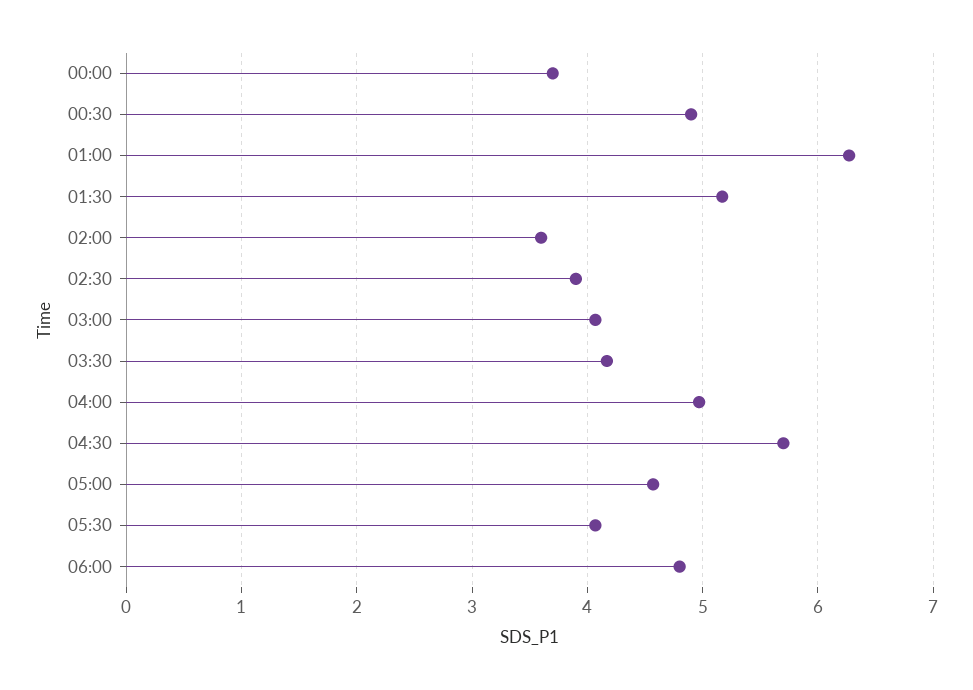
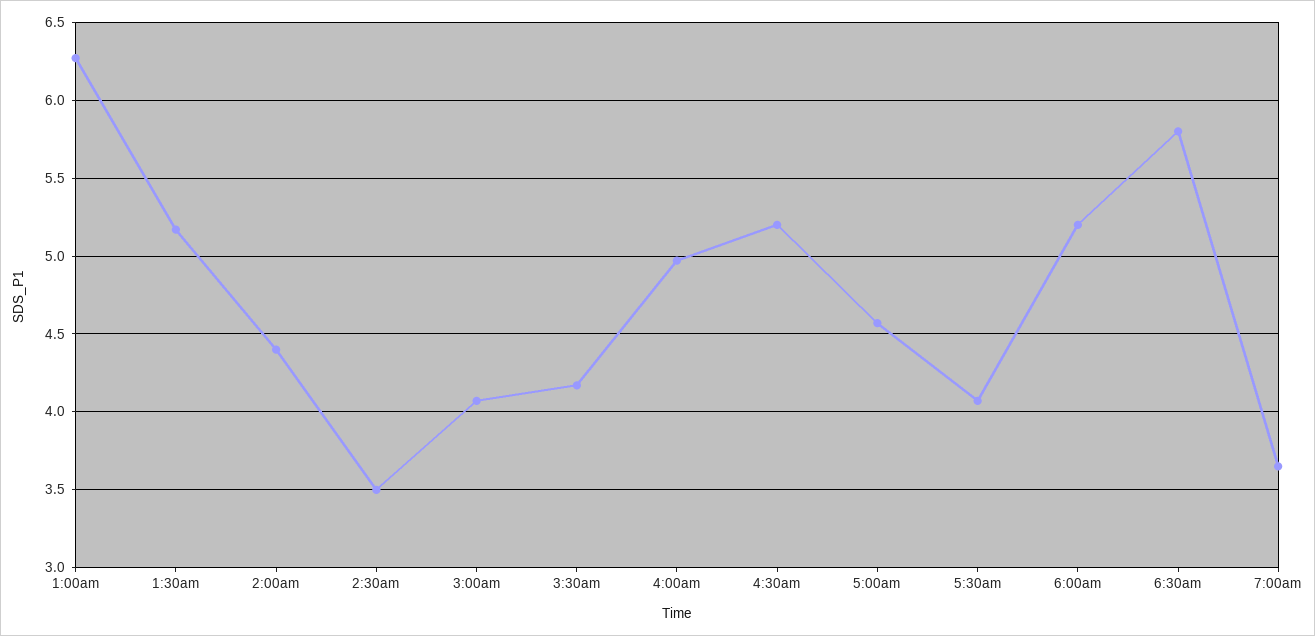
00:00: 3.7 -> none
00:30: 4.9 -> none
02:00: 3.6 -> 4.4
02:30: 3.9 -> 3.5
04:30: 5.7 -> 5.2
06:00: 4.8 -> 5.2
6:30am: none -> 5.8
7:00am: none -> 3.65

